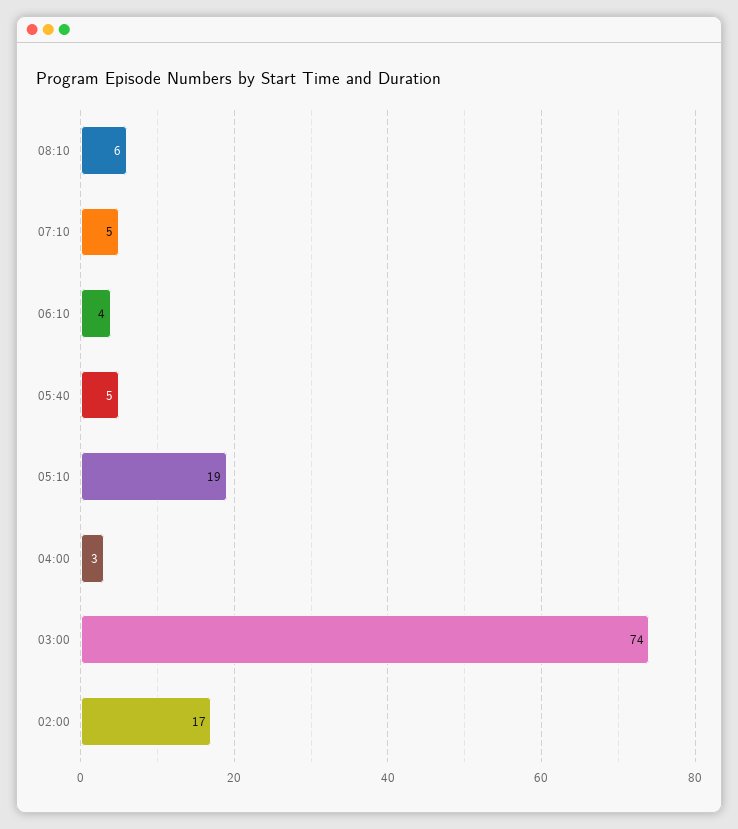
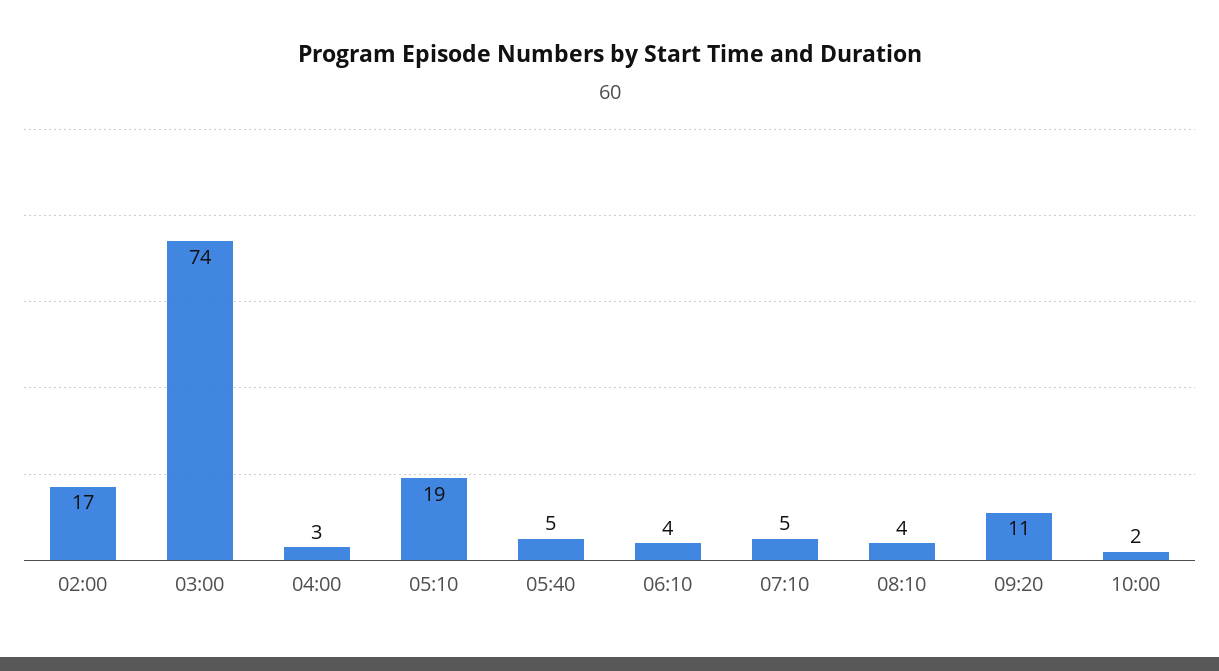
08:10: 6 -> 4
09:20: none -> 11
10:00: none -> 2

